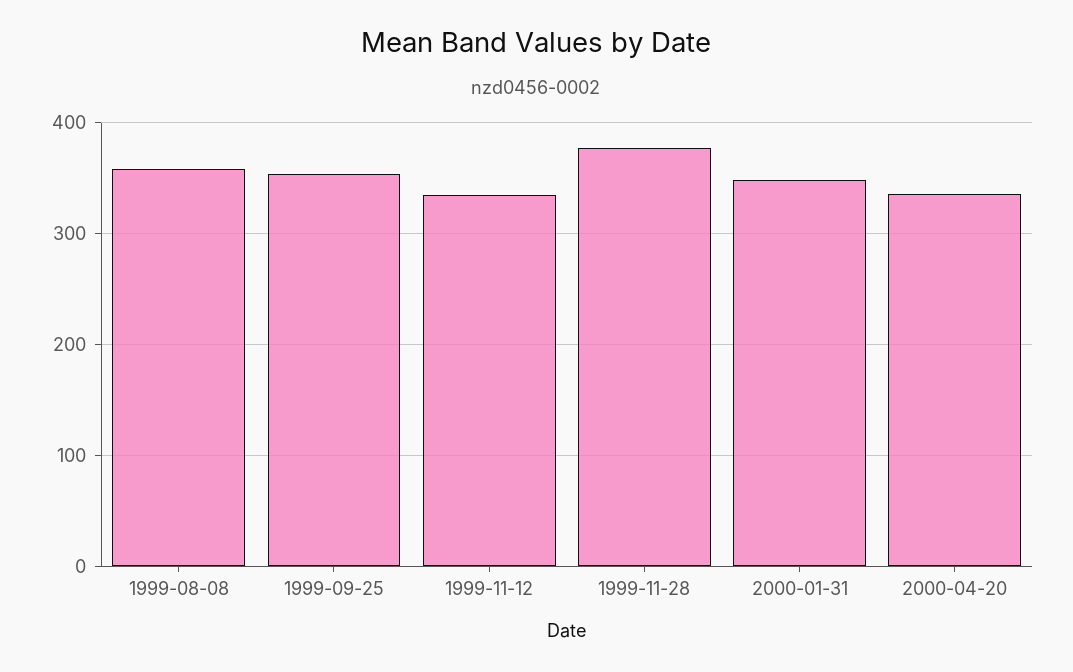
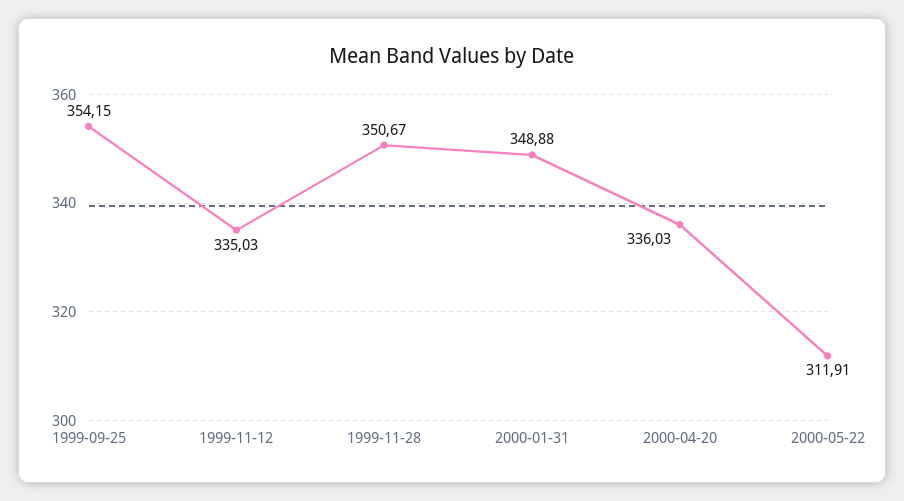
1999-08-08: 360 -> none
1999-11-28: 380 -> 350.67
2000-05-22: none -> 311.91

